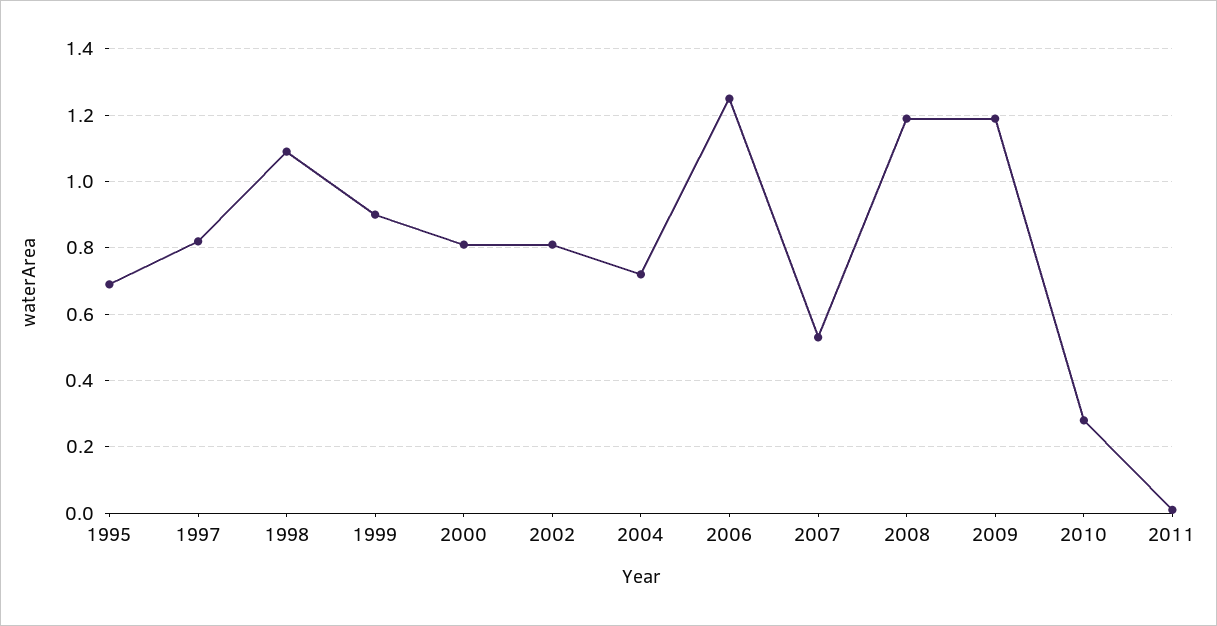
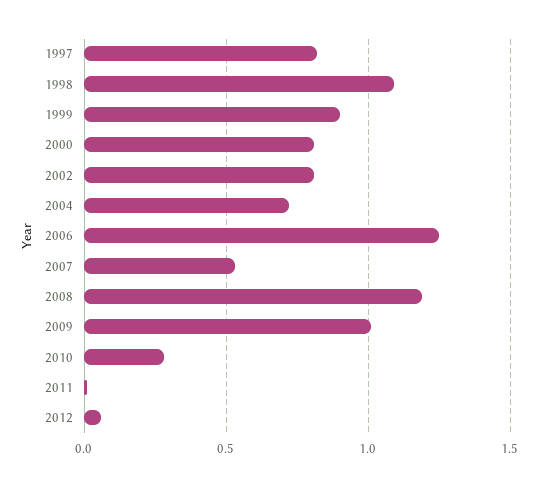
1995: 0.7 -> none
2009: 1.2 -> 1
2012: none -> 0.05

